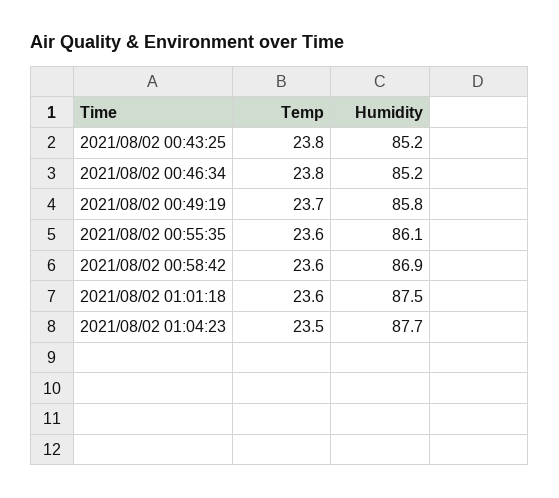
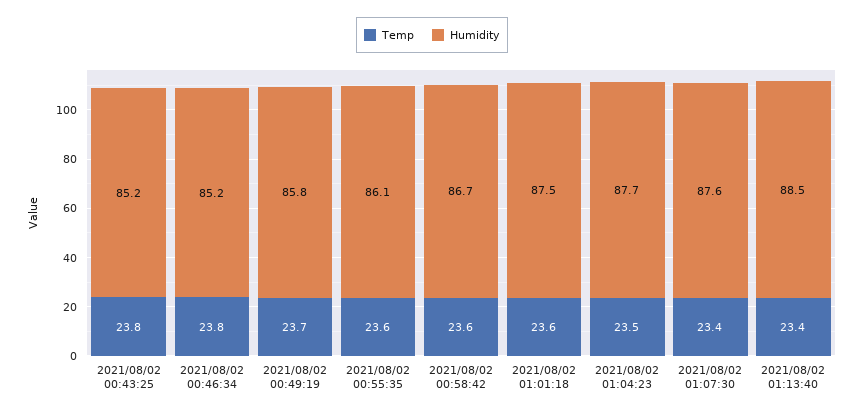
Humidity, 2021/08/02 00:58:42: 86.9 -> 86.7
Temp, 2021/08/02 01:07:30: none -> 23.4
Humidity, 2021/08/02 01:07:30: none -> 87.6
Temp, 2021/08/02 01:13:40: none -> 23.4
Humidity, 2021/08/02 01:13:40: none -> 88.5

